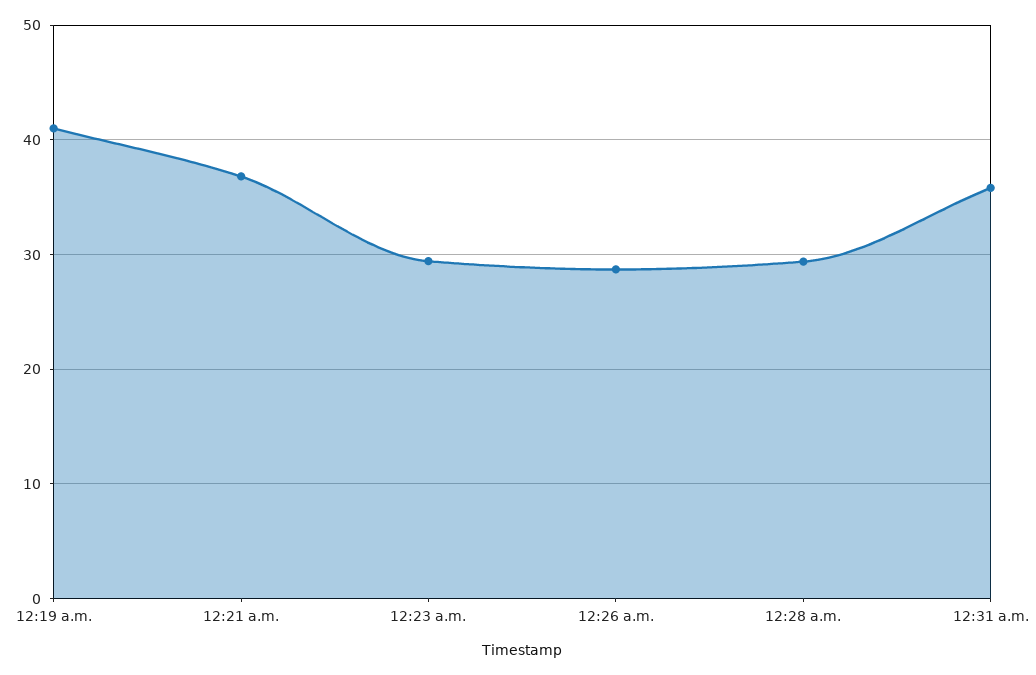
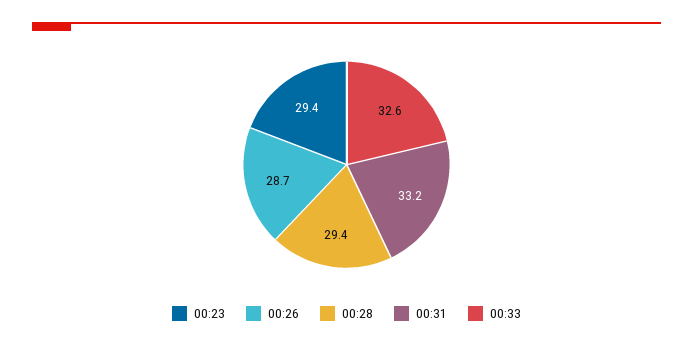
12:19 a.m.: 41 -> none
12:21 a.m.: 37 -> none
12:31 a.m.: 36 -> 33.2
00:33: none -> 32.6

